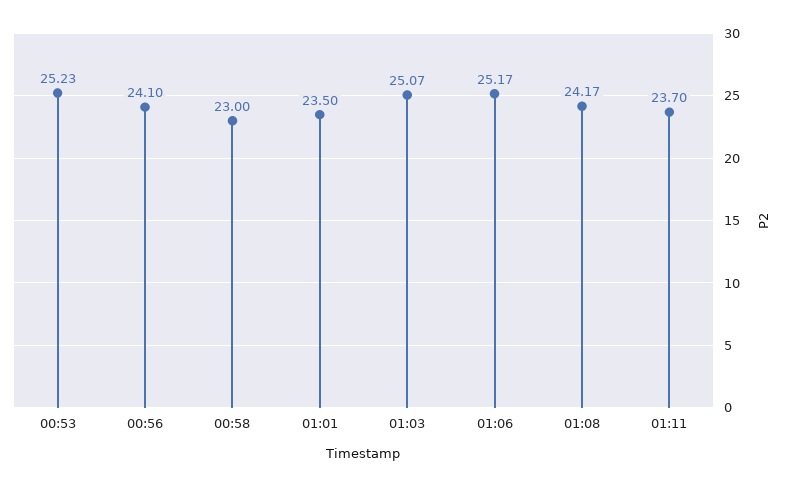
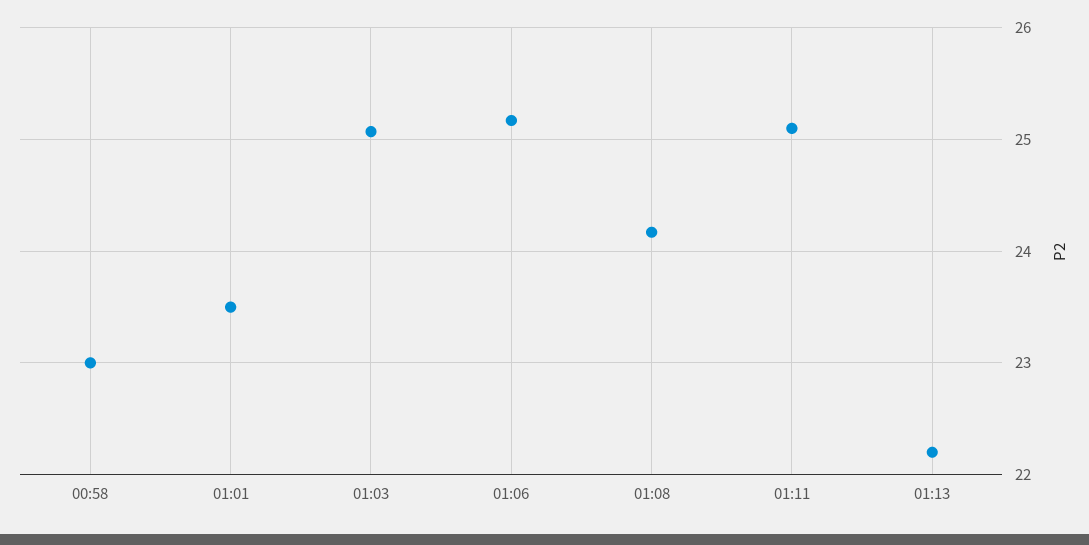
00:53: 25.23 -> none
00:56: 24.1 -> none
01:11: 23.7 -> 25.1
01:13: none -> 22.2

